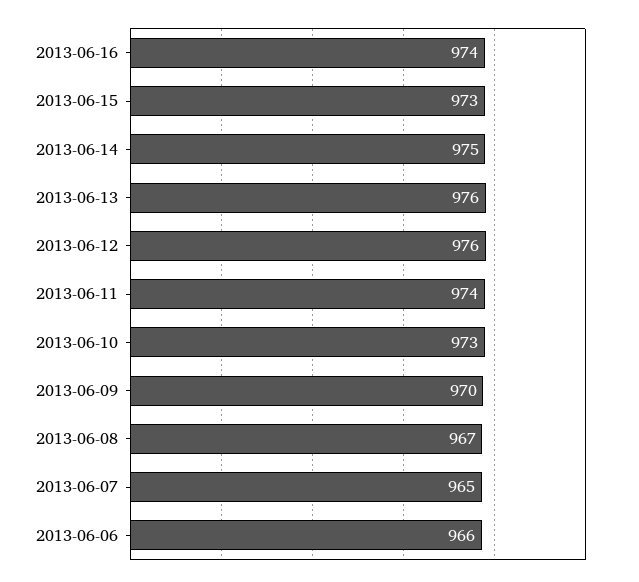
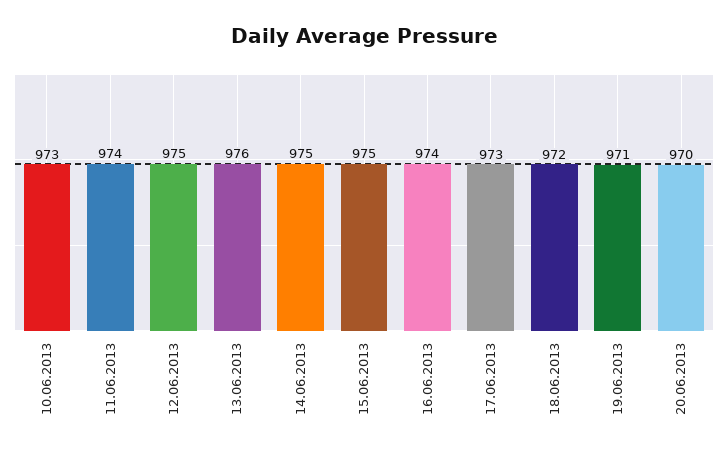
2013-06-15: 973 -> 975
2013-06-12: 976 -> 975
2013-06-09: 970 -> none
2013-06-08: 967 -> none
2013-06-07: 965 -> none
2013-06-06: 966 -> none
17.06.2013: none -> 973
18.06.2013: none -> 972
19.06.2013: none -> 971
20.06.2013: none -> 970

